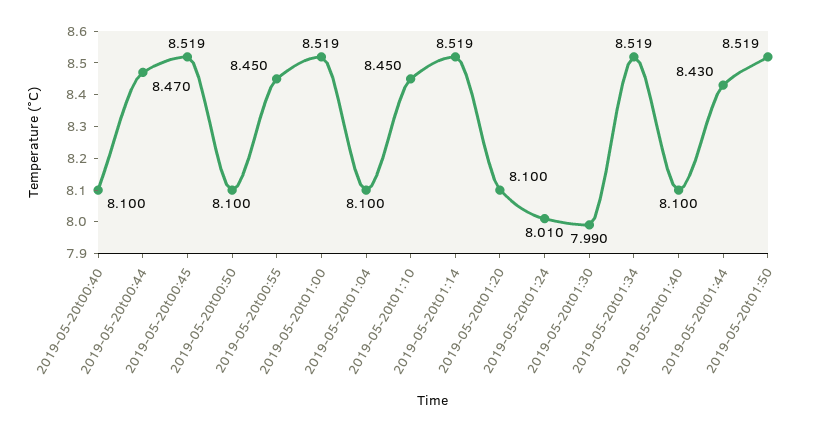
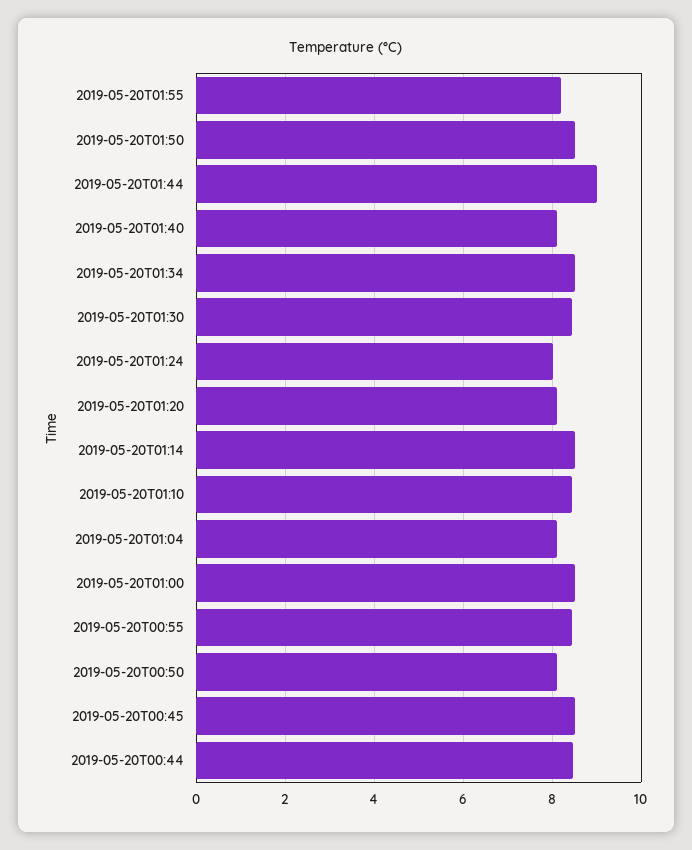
2019-05-20t00:40: 8.1 -> none
2019-05-20t01:30: 7.99 -> 8.4
2019-05-20t01:44: 8.43 -> 9
2019-05-20T01:55: none -> 8.2

